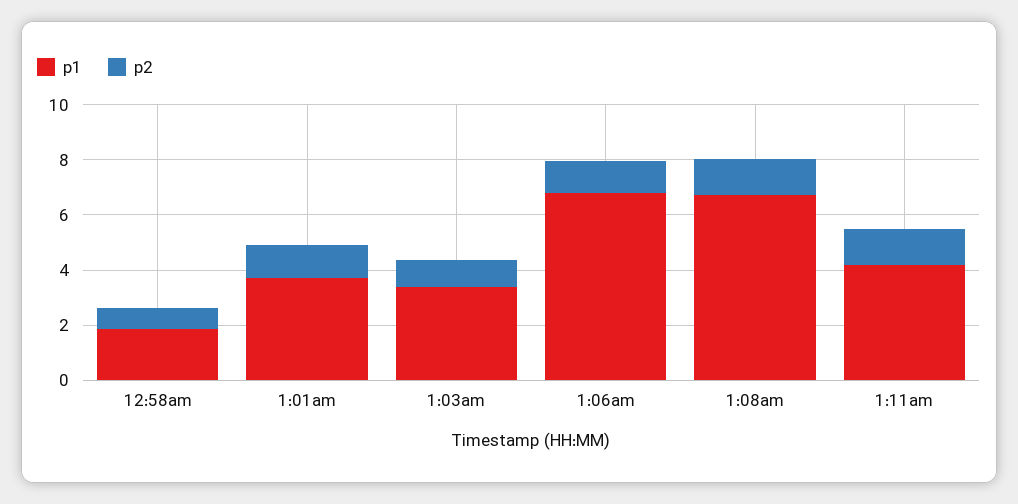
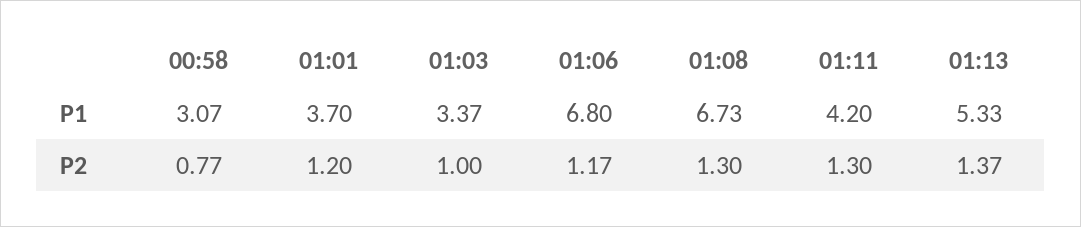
p1, 12:58am: 2 -> 3.07
p1, 01:13: none -> 5.33
p2, 01:13: none -> 1.37

